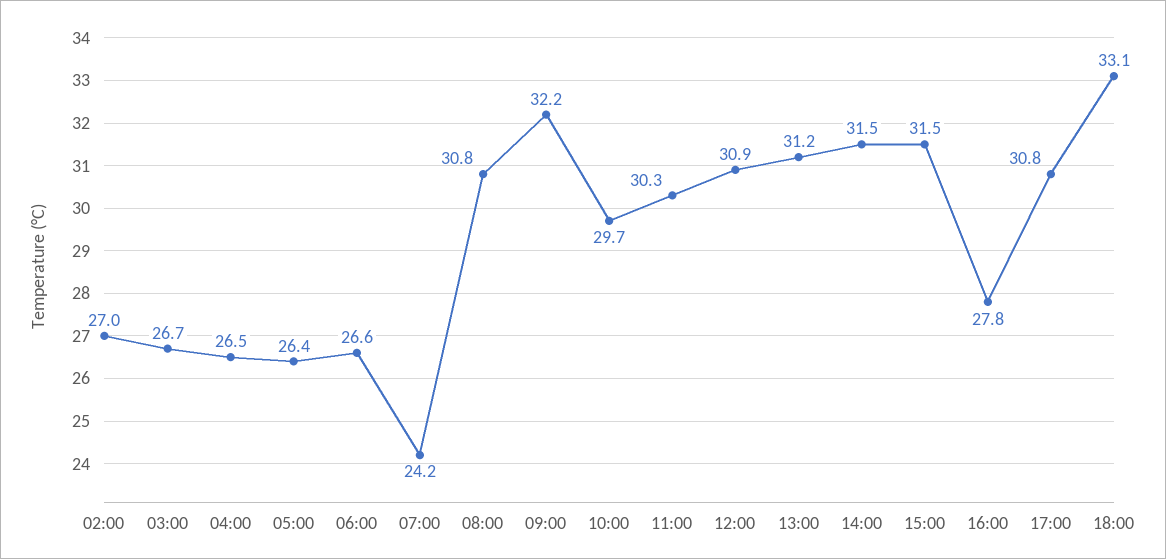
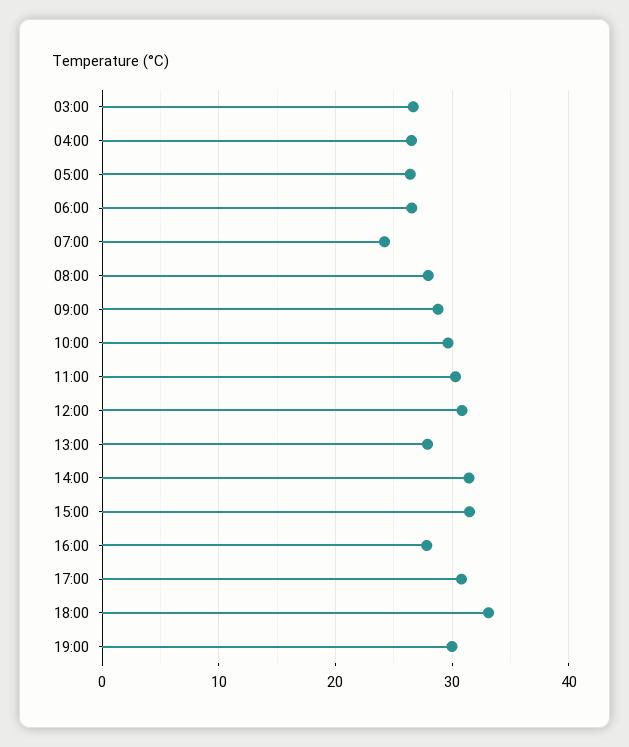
02:00: 27 -> none
08:00: 30.8 -> 28
09:00: 32.2 -> 29
13:00: 31.2 -> 28
19:00: none -> 30

